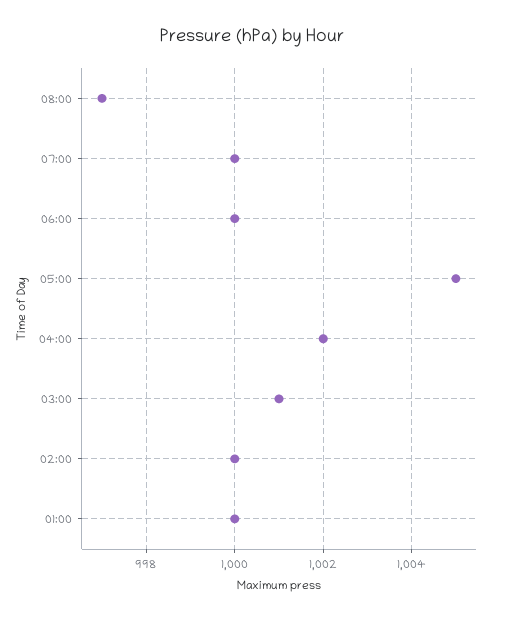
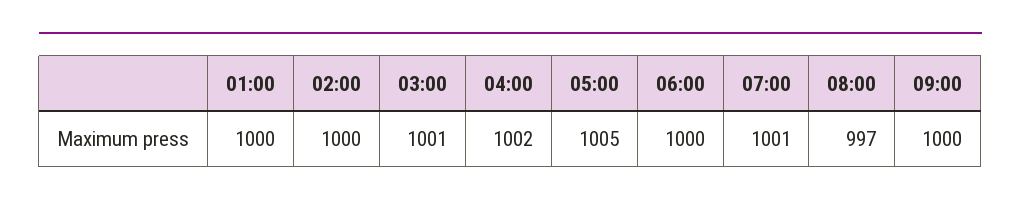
07:00: 1000 -> 1001
09:00: none -> 1000

